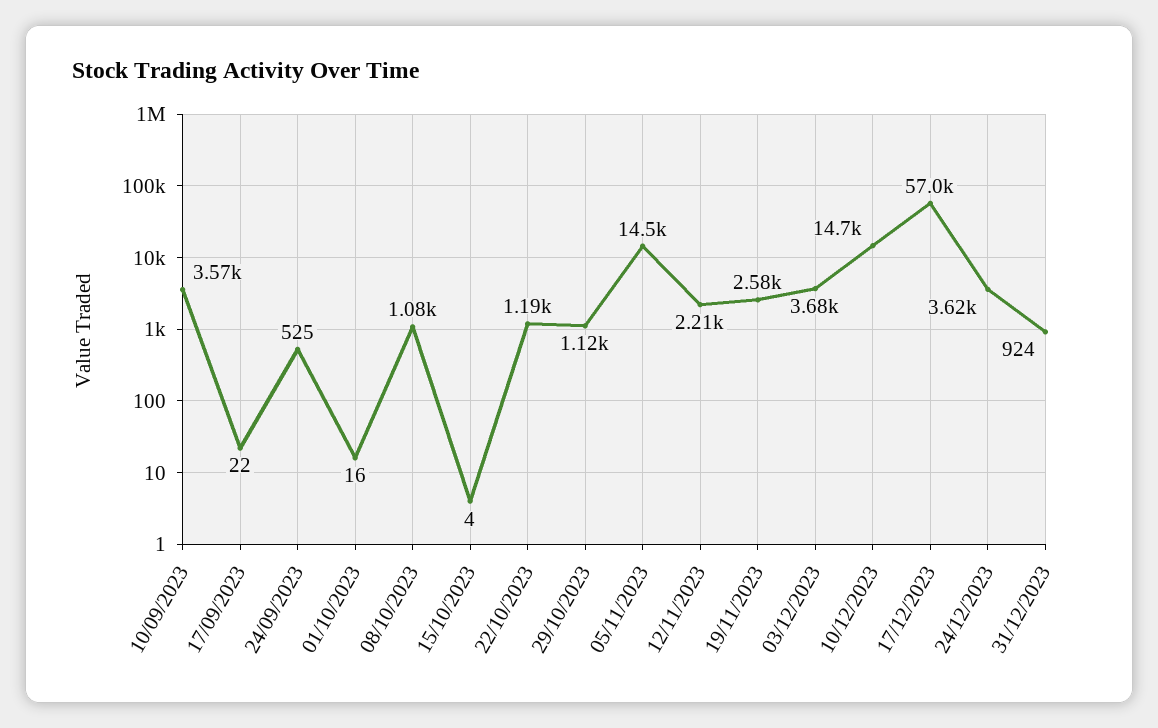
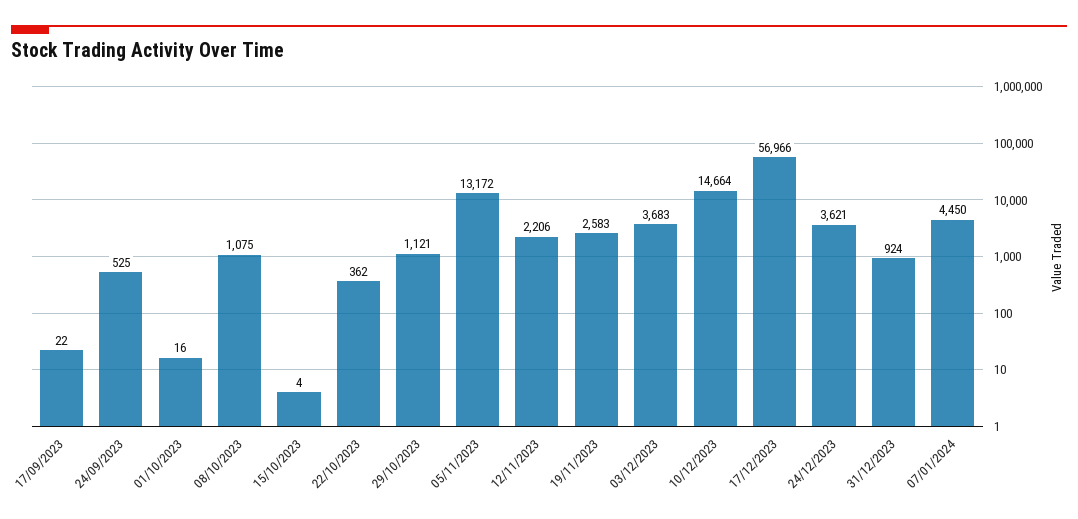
10/09/2023: 3570 -> none
22/10/2023: 1190 -> 362
05/11/2023: 14500 -> 13172
07/01/2024: none -> 4450

